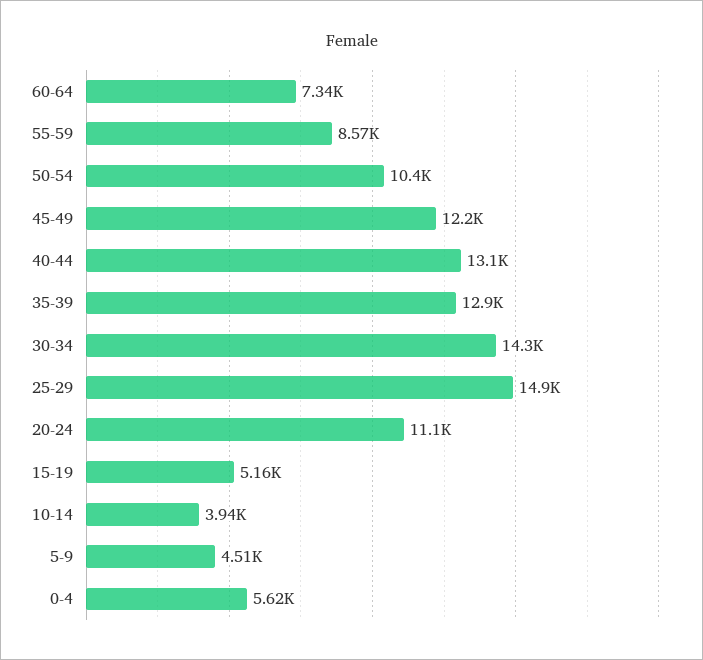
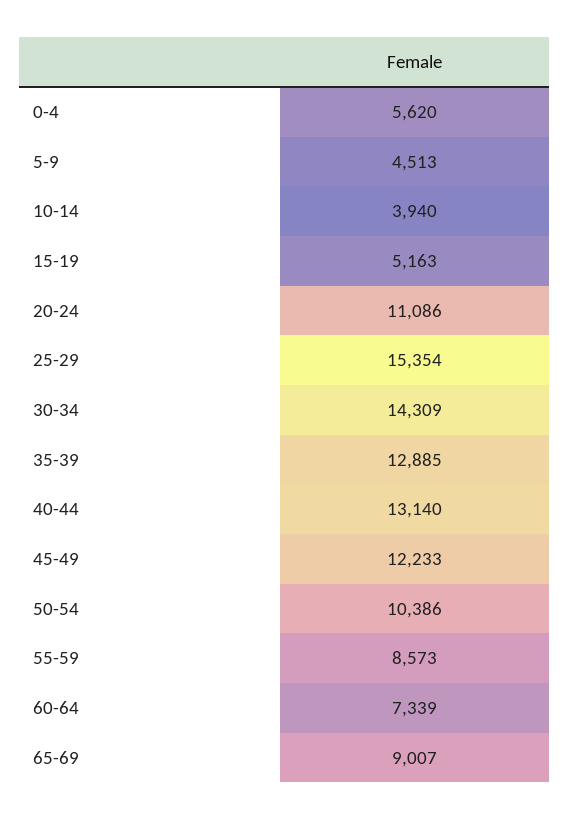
25-29: 14900 -> 15354
65-69: none -> 9007

